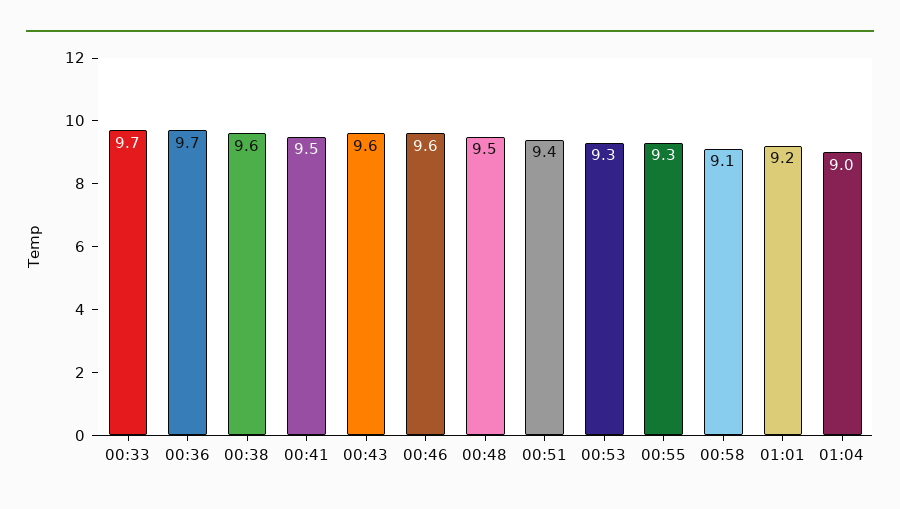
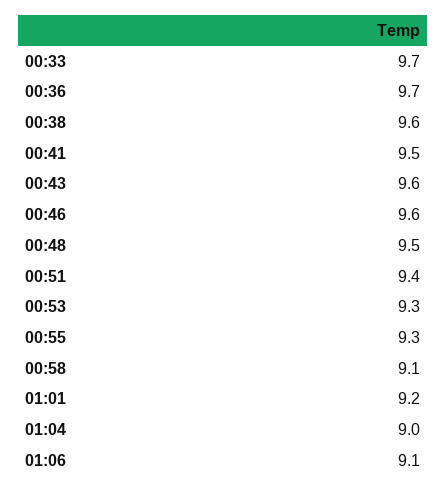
01:06: none -> 9.1

